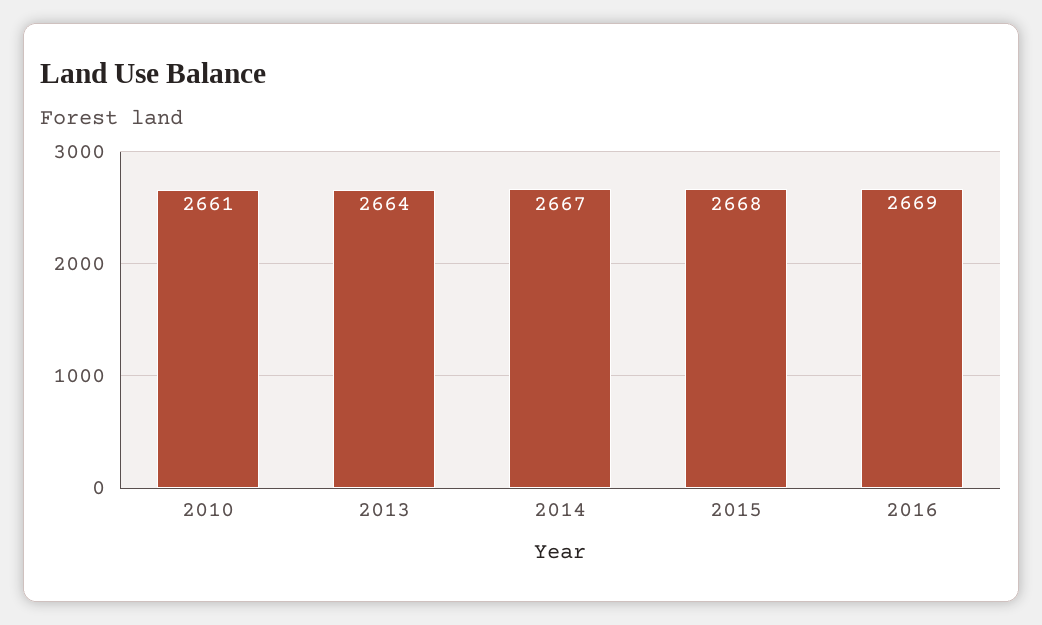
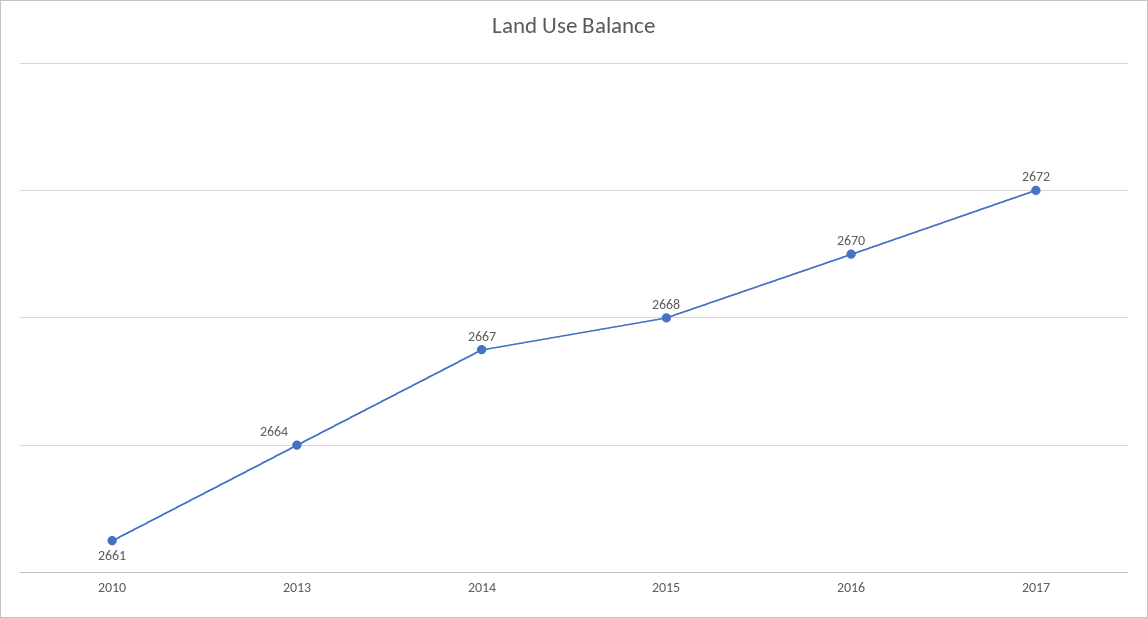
2016: 2669 -> 2670
2017: none -> 2672

